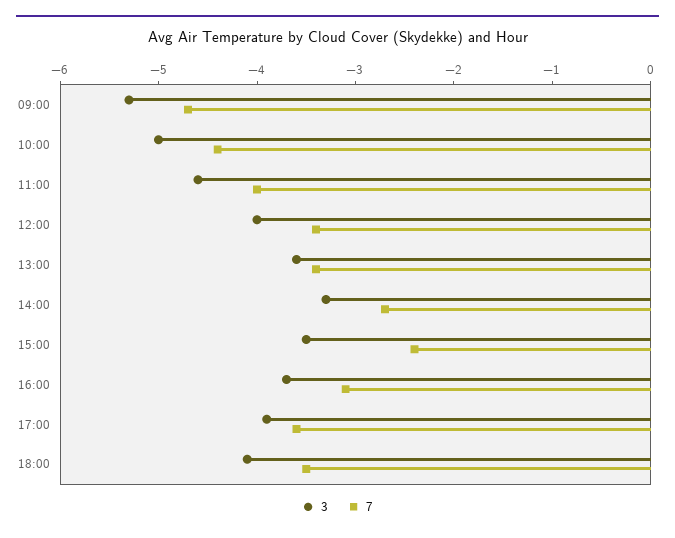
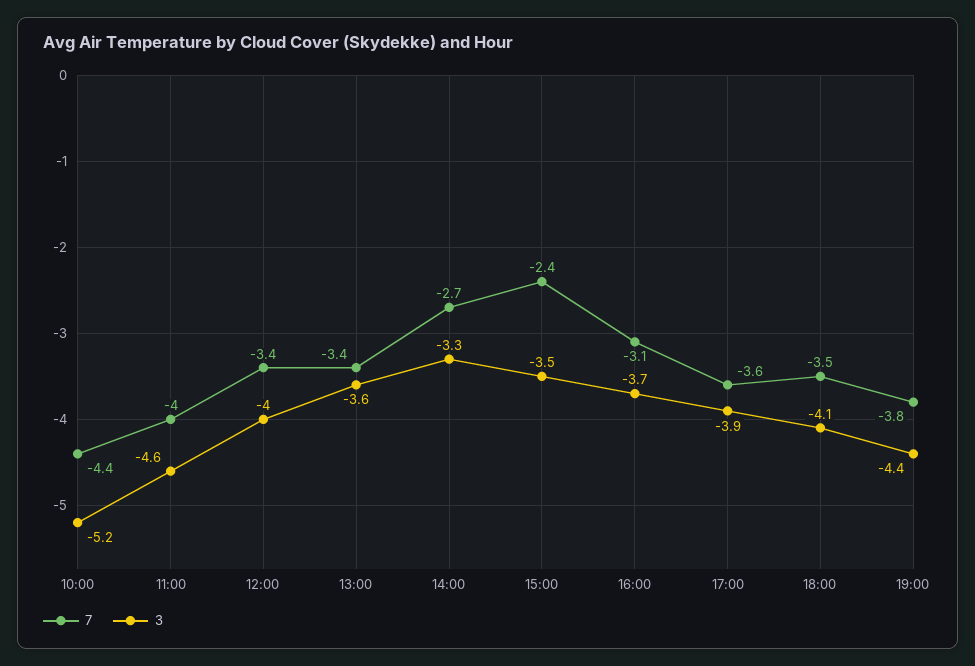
3, 09:00: -5.3 -> none
7, 09:00: -4.7 -> none
3, 10:00: -5 -> -5.2
7, 19:00: none -> -3.8
3, 19:00: none -> -4.4

